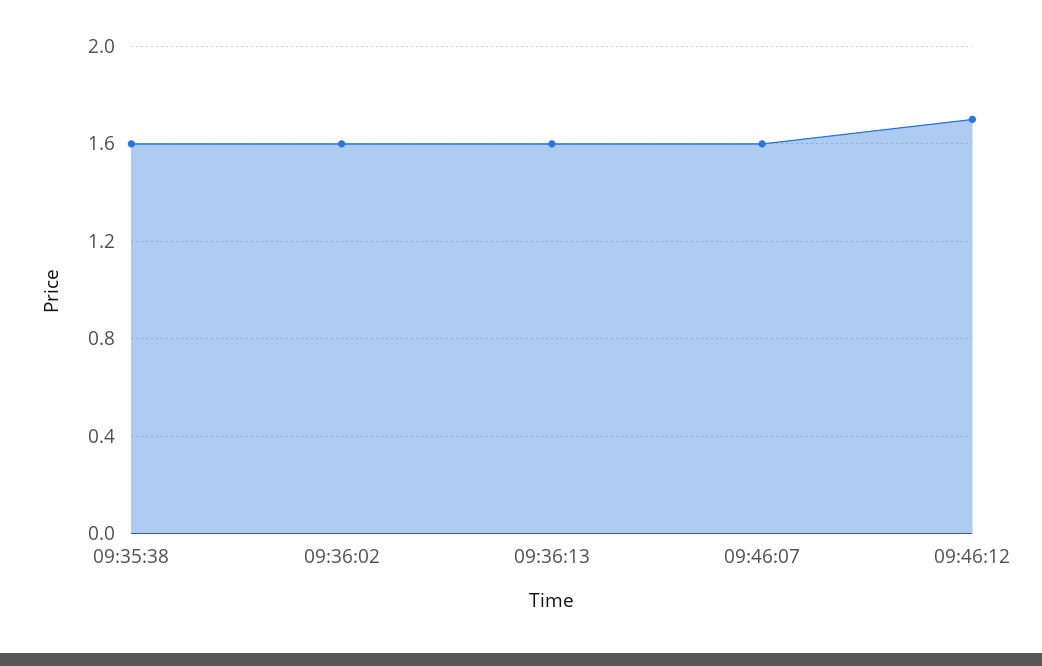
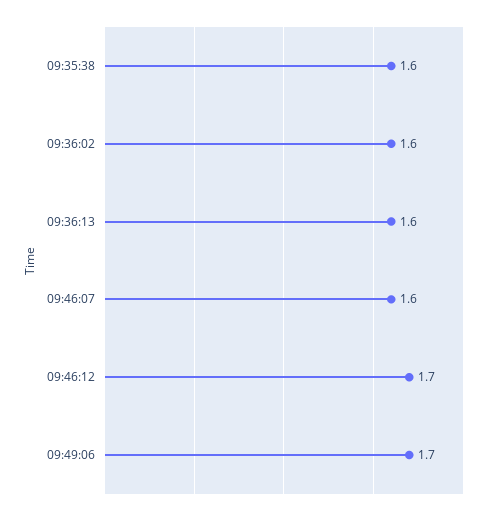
09:49:06: none -> 1.7

